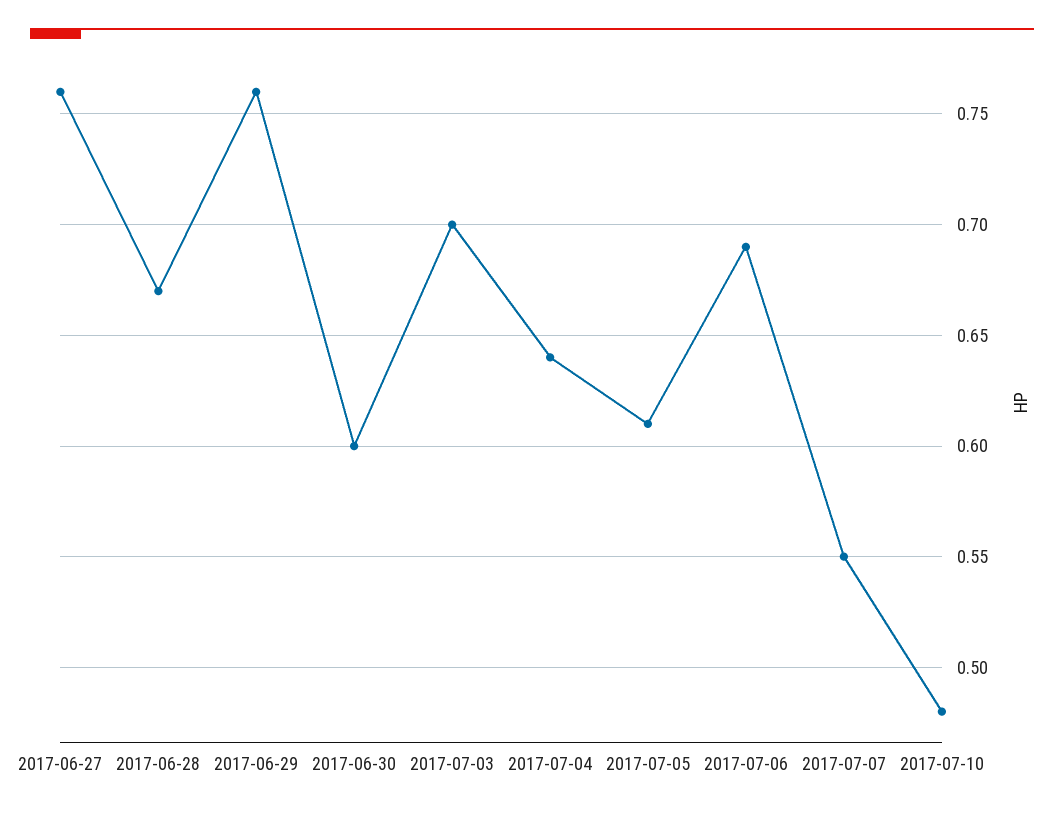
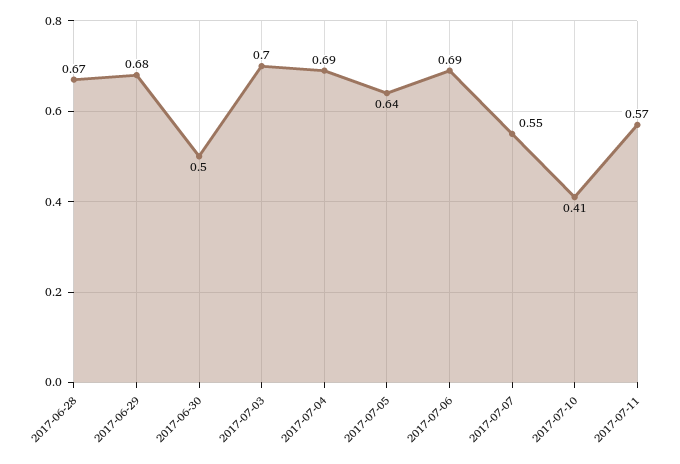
2017-06-27: 0.76 -> none
2017-06-29: 0.76 -> 0.68
2017-06-30: 0.6 -> 0.5
2017-07-04: 0.64 -> 0.69
2017-07-05: 0.61 -> 0.64
2017-07-10: 0.48 -> 0.41
2017-07-11: none -> 0.57

